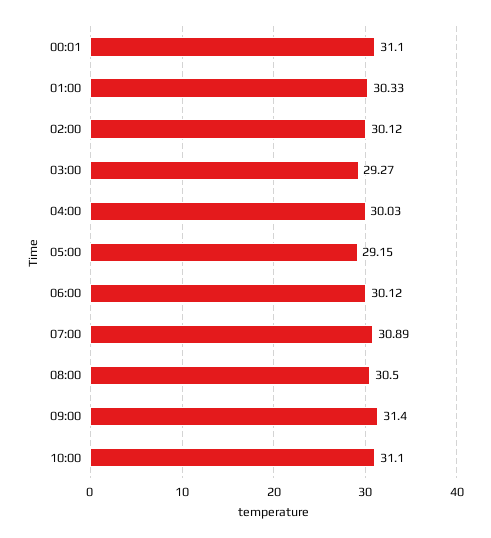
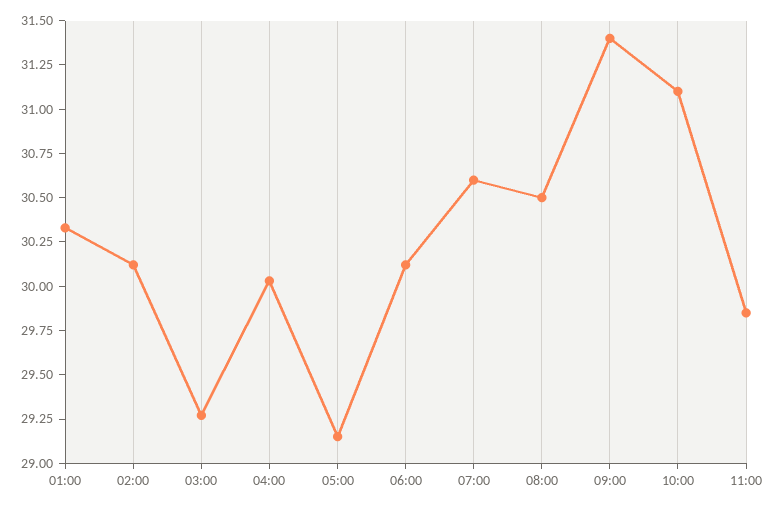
00:01: 31.1 -> none
07:00: 30.89 -> 30.6
11:00: none -> 29.85

